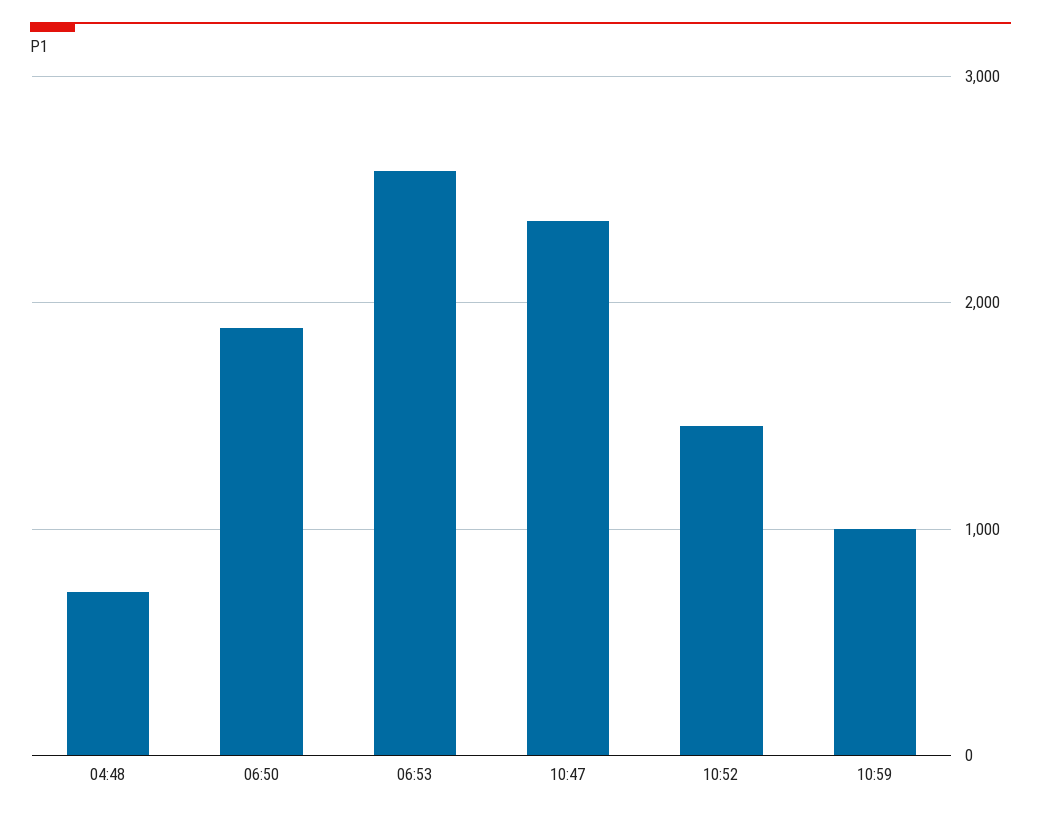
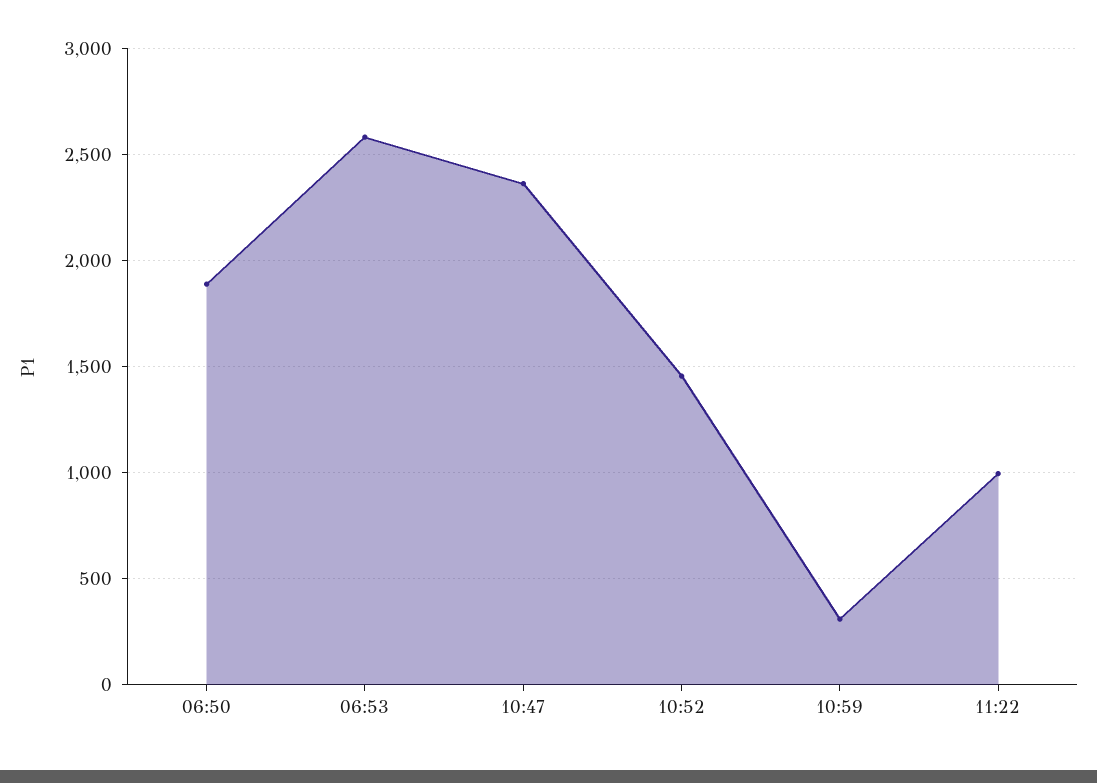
04:48: 700 -> none
10:59: 1000 -> 300
11:22: none -> 1000

